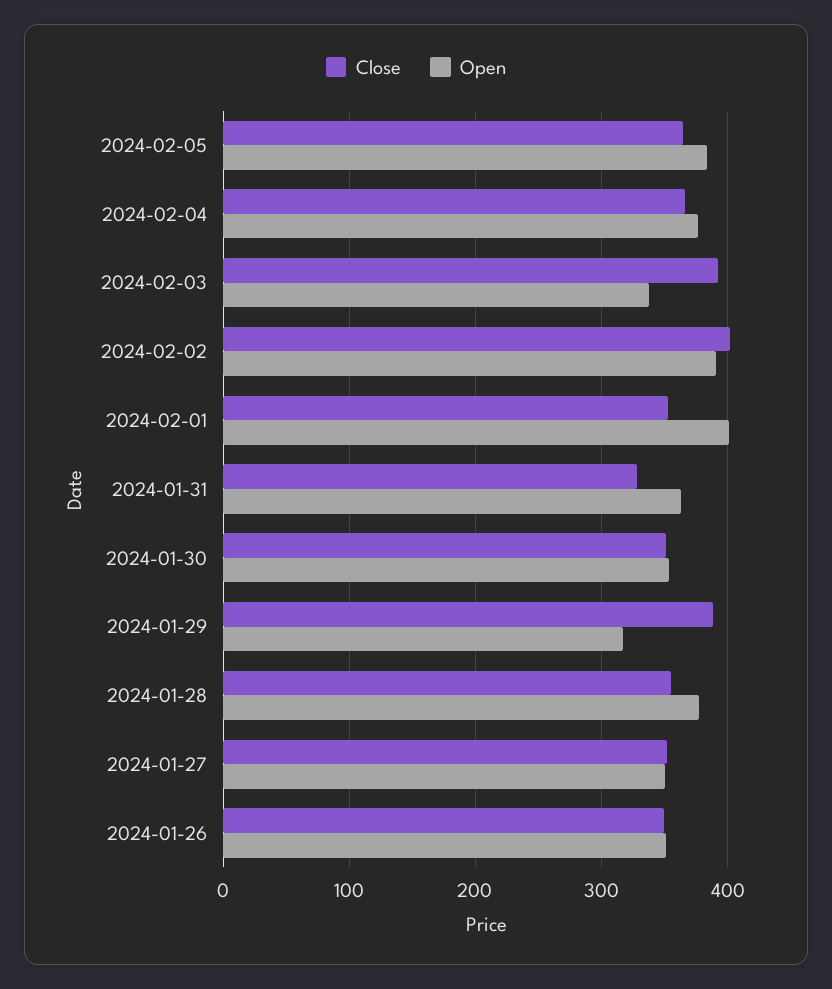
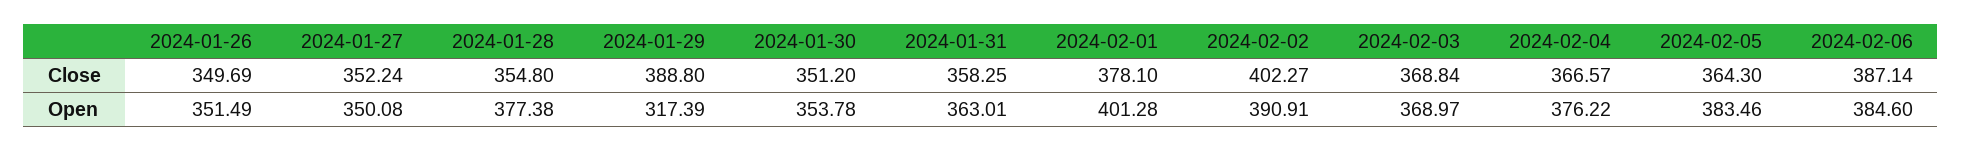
Close, 2024-02-03: 390 -> 368.84
Open, 2024-02-03: 340 -> 368.97
Close, 2024-02-01: 350 -> 378.1
Close, 2024-01-31: 330 -> 358.25
Close, 2024-02-06: none -> 387.14
Open, 2024-02-06: none -> 384.6

